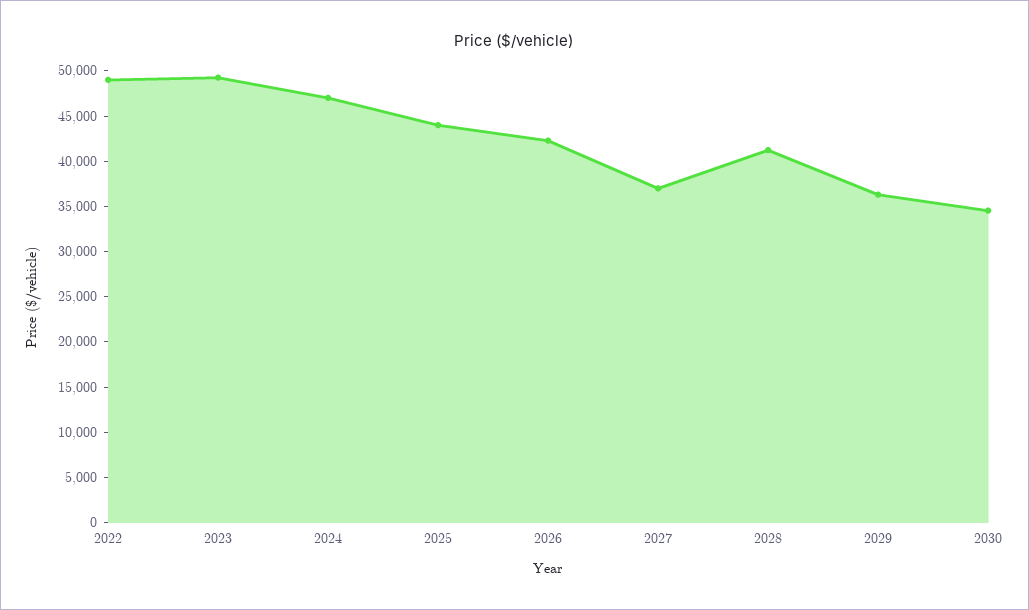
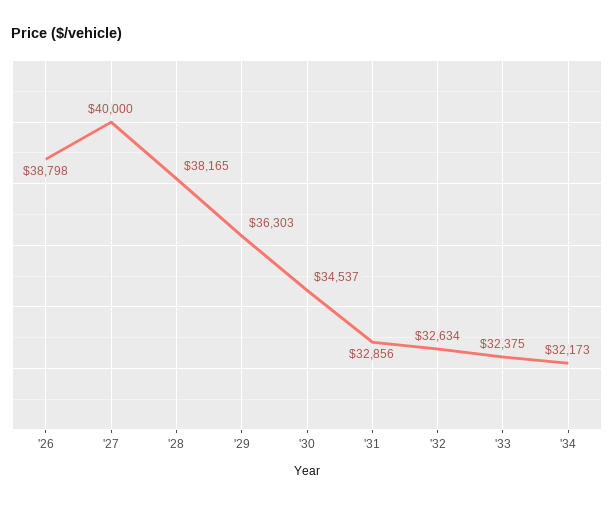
2022: 49000 -> none
2023: 49000 -> none
2024: 47000 -> none
2025: 44000 -> none
2026: 42000 -> 38798
2027: 37000 -> 40000
2028: 41000 -> 38165
'31: none -> 32856
'32: none -> 32634
'33: none -> 32375
'34: none -> 32173

